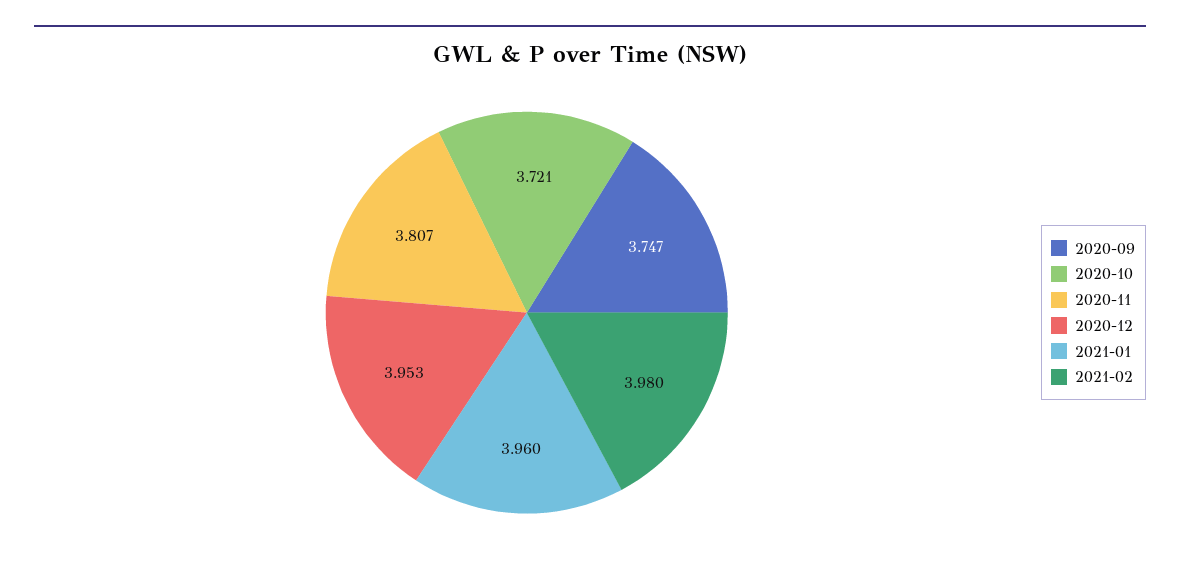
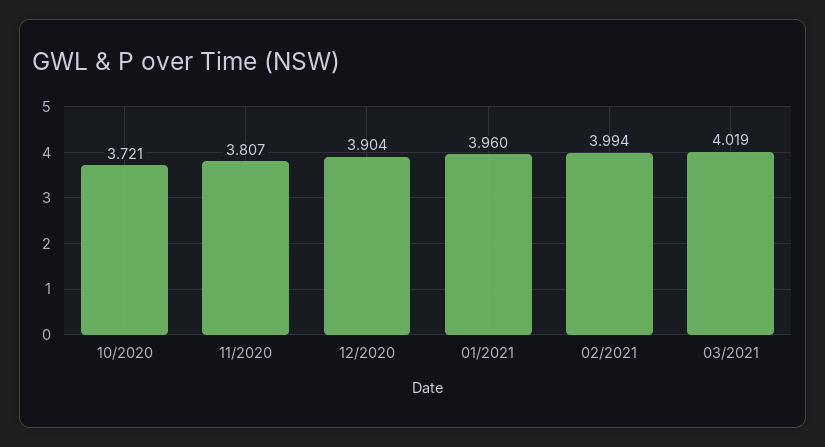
2020-09: 3.747 -> none
2020-12: 3.953 -> 3.904
2021-02: 3.98 -> 3.994
03/2021: none -> 4.019

